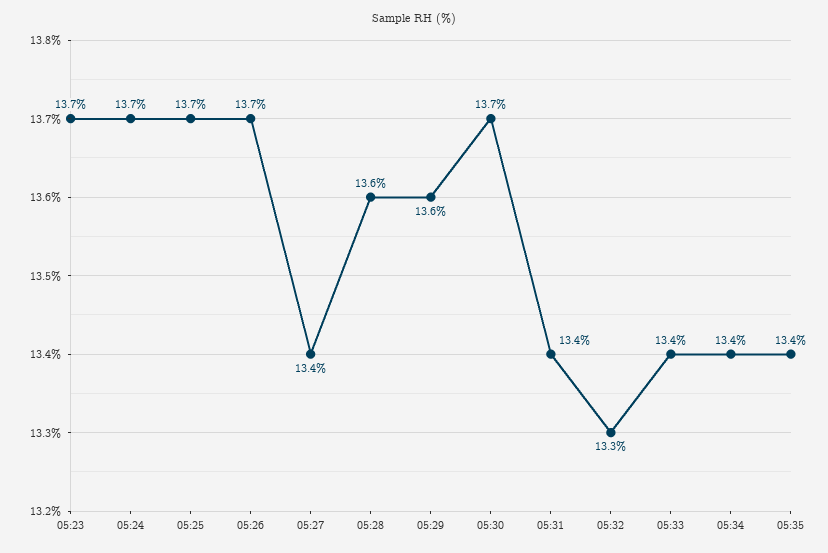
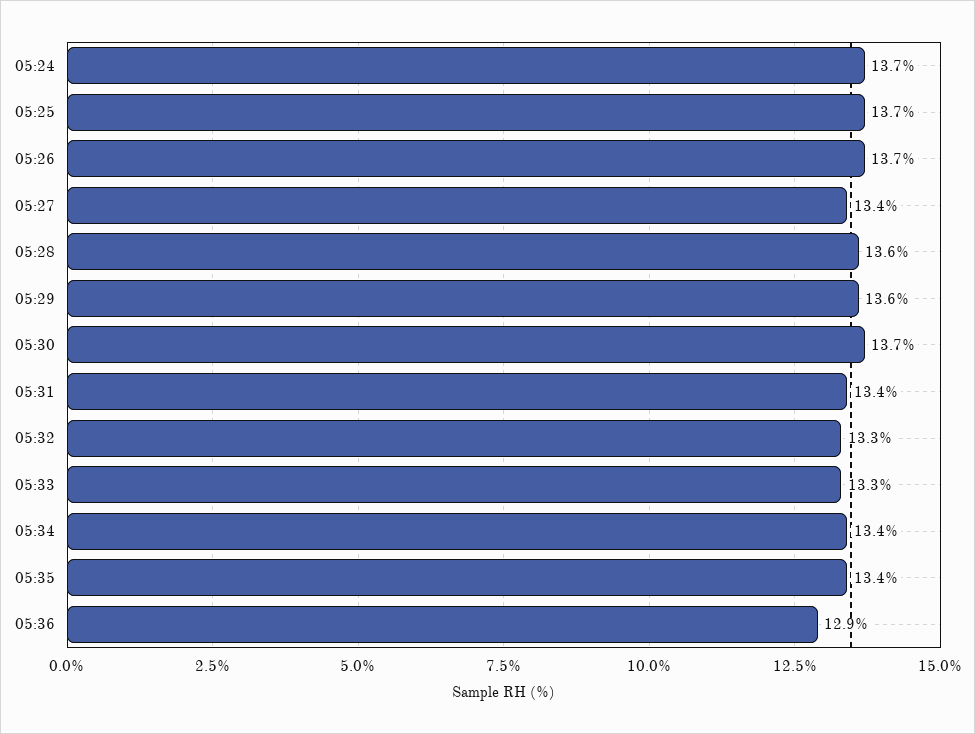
05:23: 13.7 -> none
05:33: 13.4 -> 13.3
05:36: none -> 12.9

